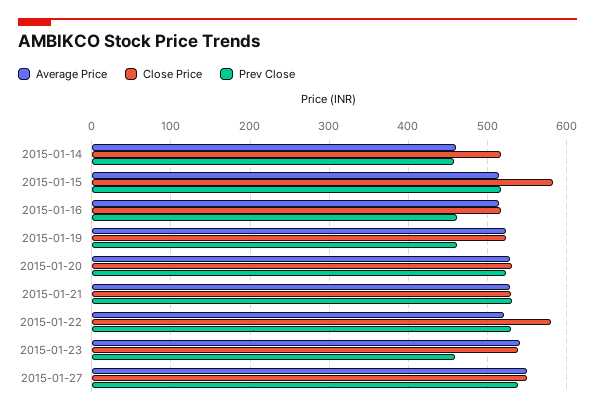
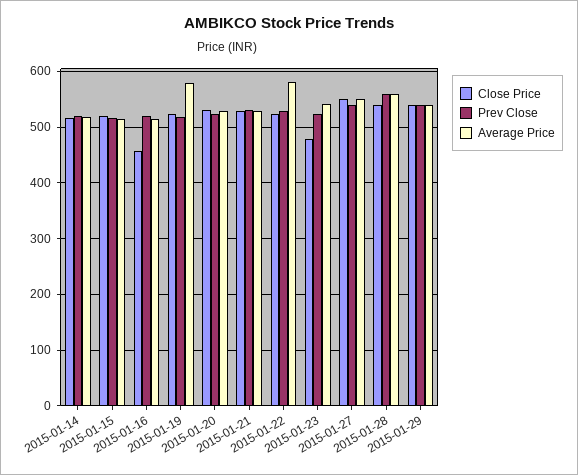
Average Price, 2015-01-14: 460 -> 520
Prev Close, 2015-01-14: 460 -> 520
Close Price, 2015-01-15: 580 -> 520
Close Price, 2015-01-16: 520 -> 460
Prev Close, 2015-01-16: 460 -> 520
Average Price, 2015-01-19: 520 -> 580
Prev Close, 2015-01-19: 460 -> 520
Average Price, 2015-01-22: 520 -> 580
Close Price, 2015-01-22: 580 -> 520
Close Price, 2015-01-23: 540 -> 480
Prev Close, 2015-01-23: 460 -> 520
Close Price, 2015-01-28: none -> 540
Prev Close, 2015-01-28: none -> 560
Average Price, 2015-01-28: none -> 560
Close Price, 2015-01-29: none -> 540
Prev Close, 2015-01-29: none -> 540
Average Price, 2015-01-29: none -> 540

